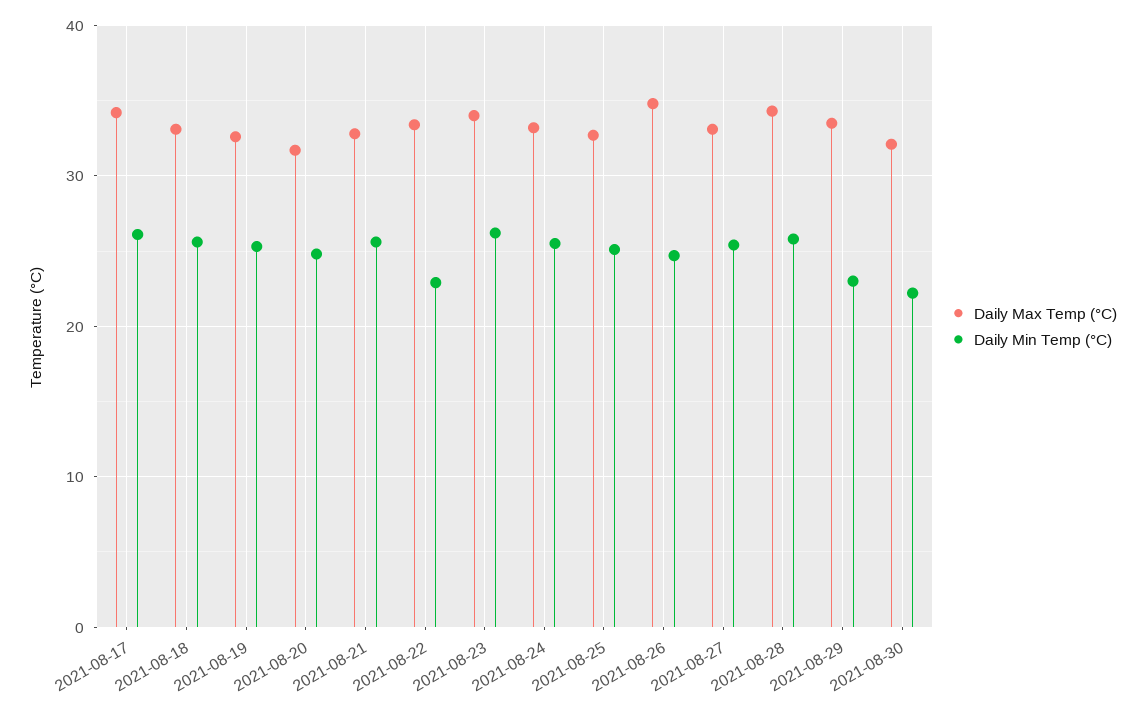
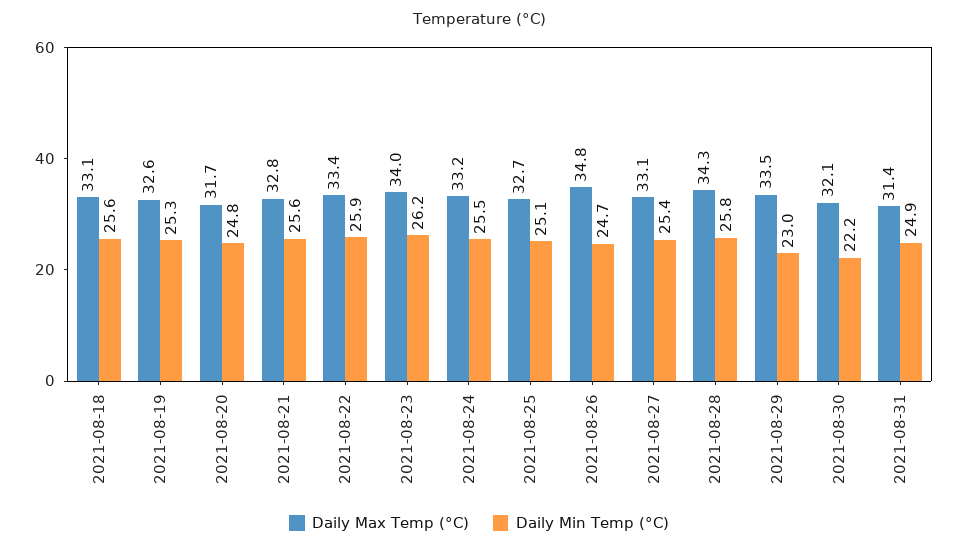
Daily Max Temp (°C), 2021-08-17: 34 -> none
Daily Min Temp (°C), 2021-08-17: 26 -> none
Daily Min Temp (°C), 2021-08-22: 23 -> 25.9
Daily Max Temp (°C), 2021-08-31: none -> 31.4
Daily Min Temp (°C), 2021-08-31: none -> 24.9

